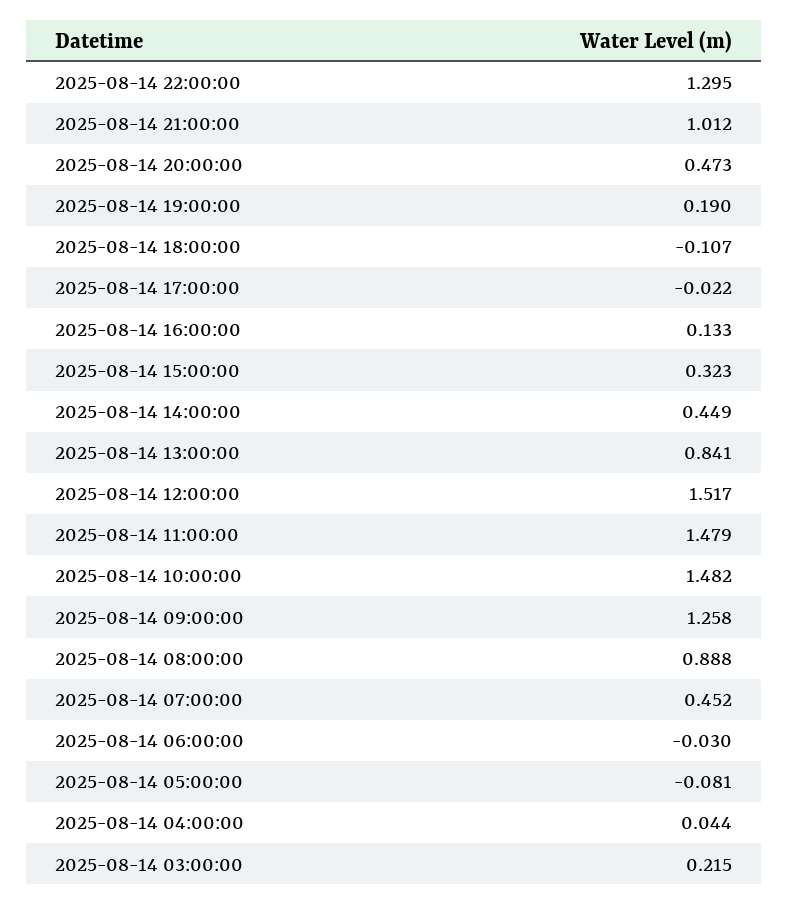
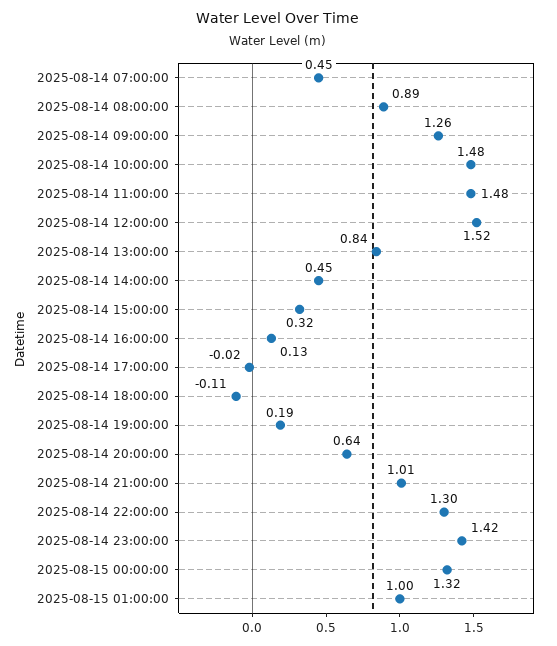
2025-08-14 20:00:00: 0.473 -> 0.64
2025-08-14 06:00:00: -0.03 -> none
2025-08-14 05:00:00: -0.081 -> none
2025-08-14 04:00:00: 0.044 -> none
2025-08-14 03:00:00: 0.215 -> none
2025-08-14 23:00:00: none -> 1.42
2025-08-15 00:00:00: none -> 1.32
2025-08-15 01:00:00: none -> 1

